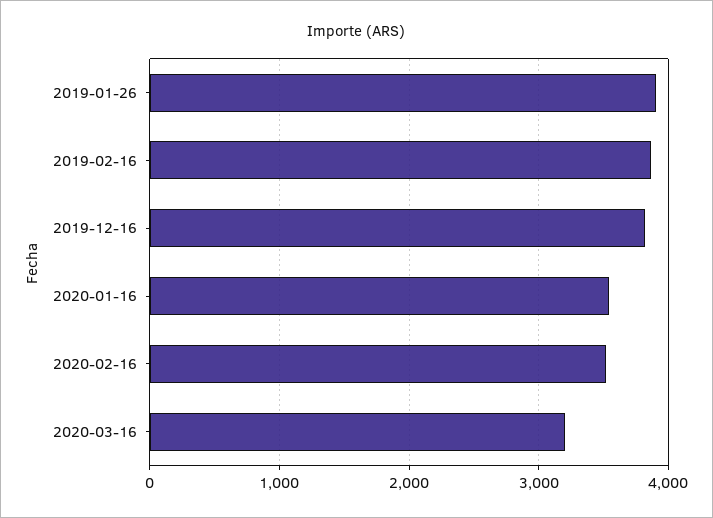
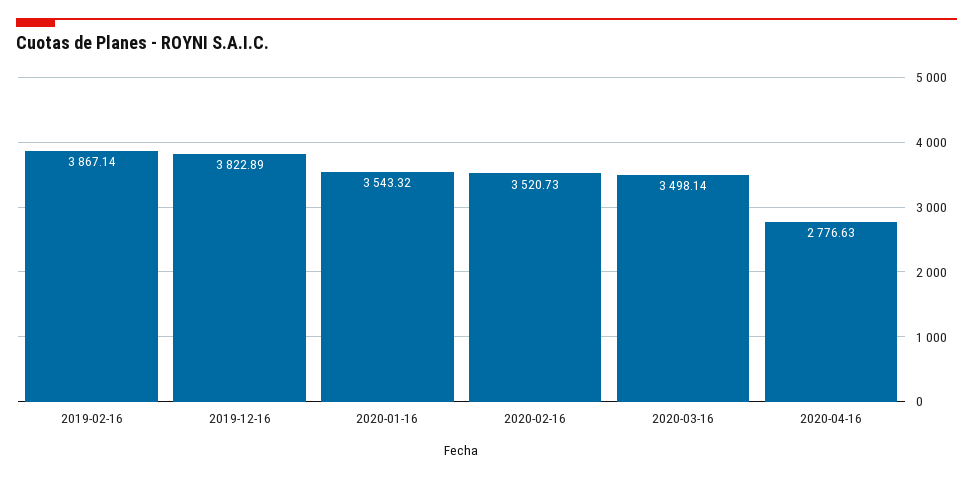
2019-01-26: 3900 -> none
2020-03-16: 3200 -> 3498.14
2020-04-16: none -> 2776.63

